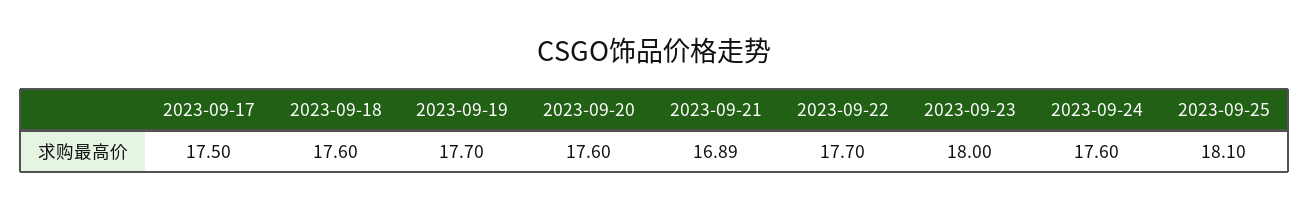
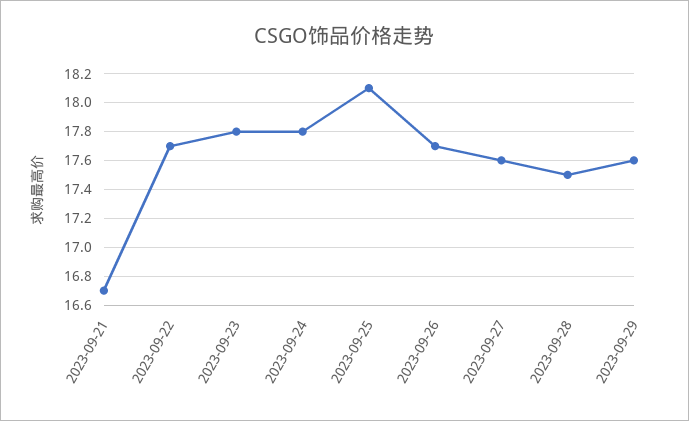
2023-09-17: 17.5 -> none
2023-09-18: 17.6 -> none
2023-09-19: 17.7 -> none
2023-09-20: 17.6 -> none
2023-09-21: 16.89 -> 16.7
2023-09-23: 18 -> 17.8
2023-09-24: 17.6 -> 17.8
2023-09-26: none -> 17.7
2023-09-27: none -> 17.6
2023-09-28: none -> 17.5
2023-09-29: none -> 17.6

